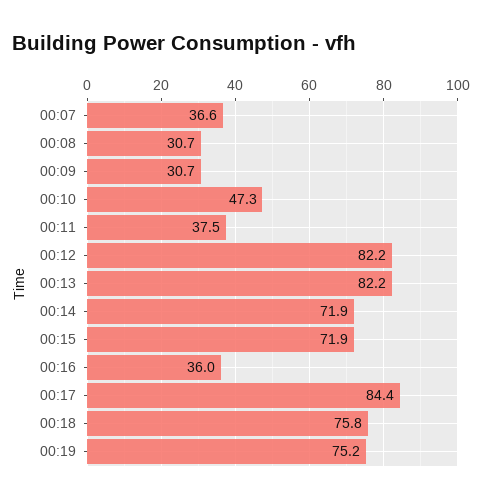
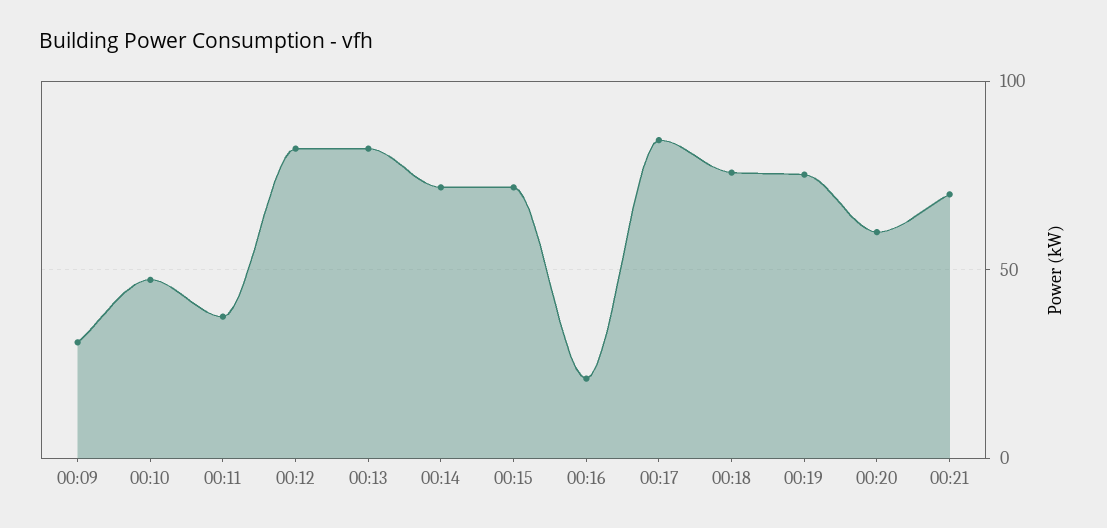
00:07: 36.6 -> none
00:08: 30.7 -> none
00:16: 36 -> 20
00:20: none -> 60
00:21: none -> 70

